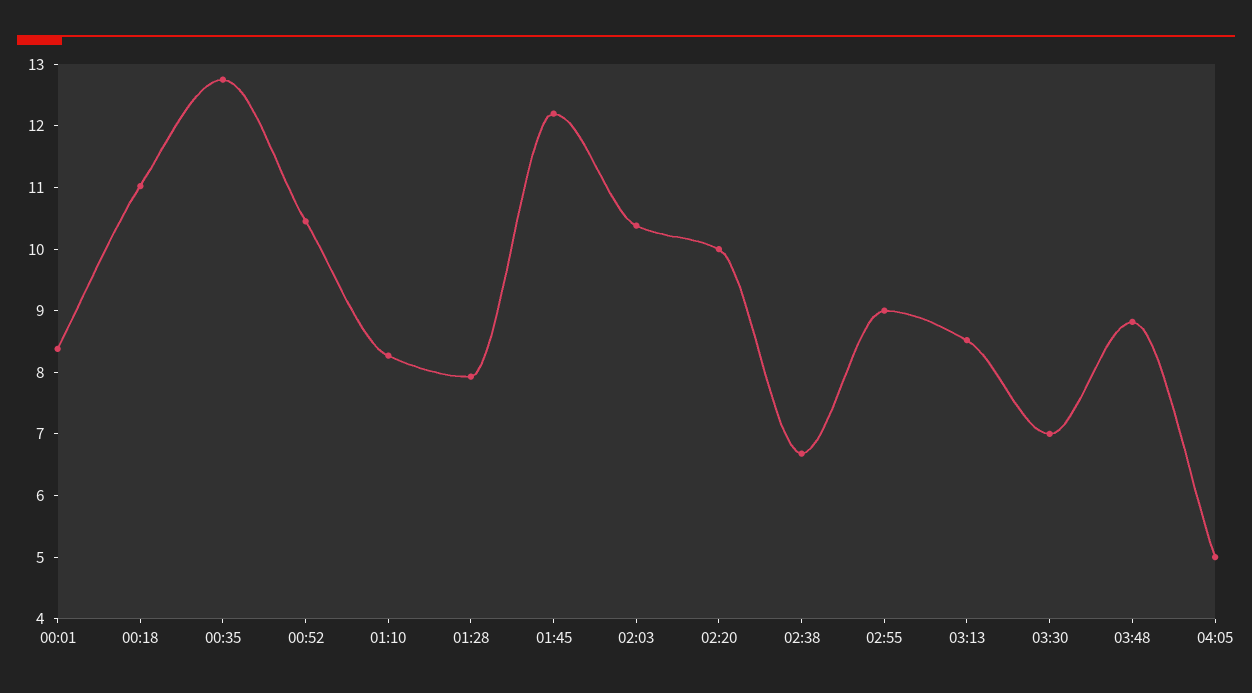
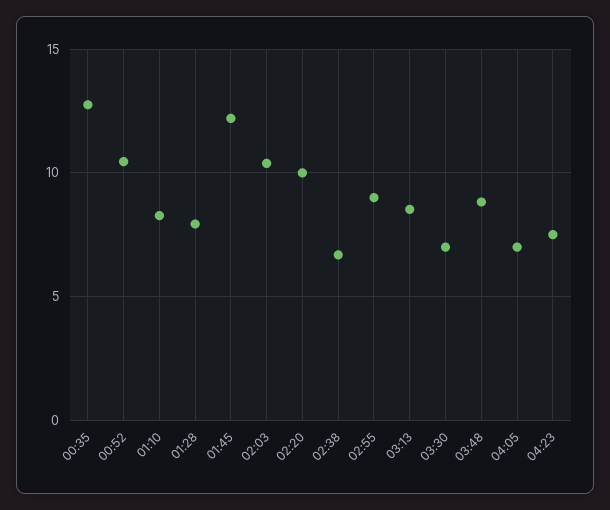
00:01: 8.4 -> none
00:18: 11 -> none
04:05: 5 -> 7
04:23: none -> 7.5

